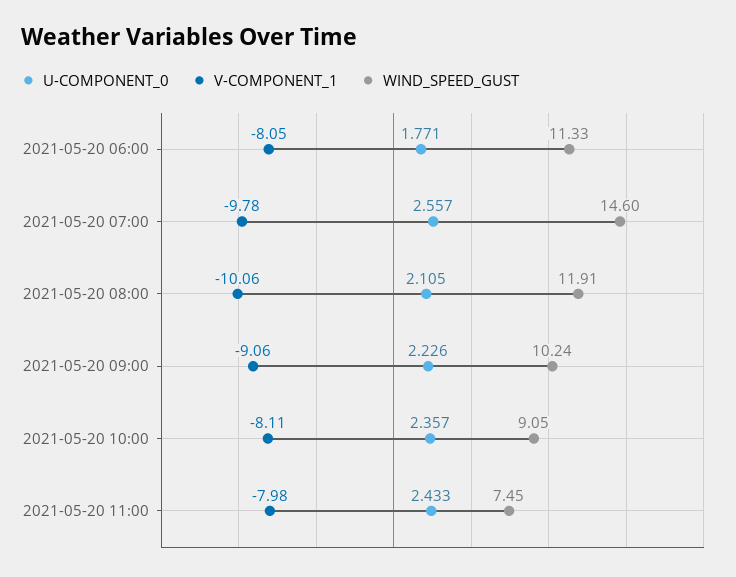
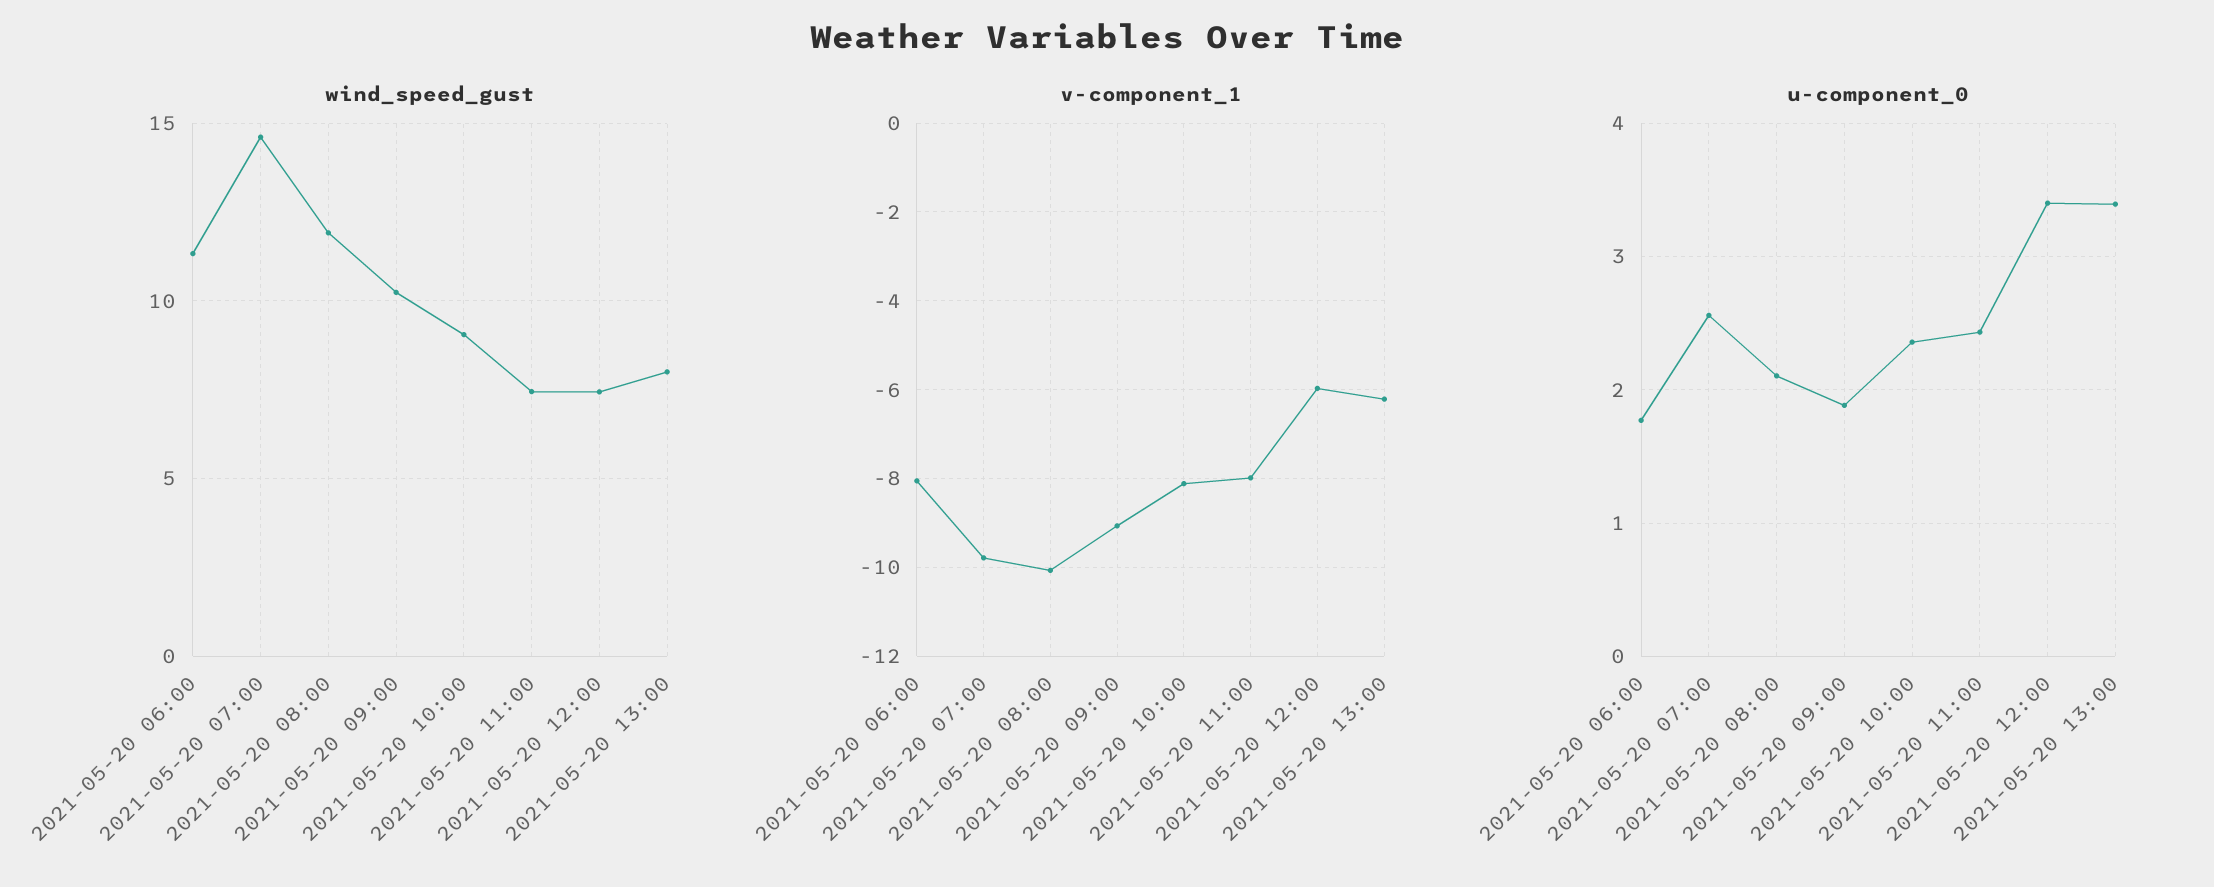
U-COMPONENT_0, 2021-05-20 09:00: 2.226 -> 1.9
WIND_SPEED_GUST, 2021-05-20 12:00: none -> 7.5
WIND_SPEED_GUST, 2021-05-20 13:00: none -> 8
V-COMPONENT_1, 2021-05-20 12:00: none -> -6
V-COMPONENT_1, 2021-05-20 13:00: none -> -6.2
U-COMPONENT_0, 2021-05-20 12:00: none -> 3.4
U-COMPONENT_0, 2021-05-20 13:00: none -> 3.4

